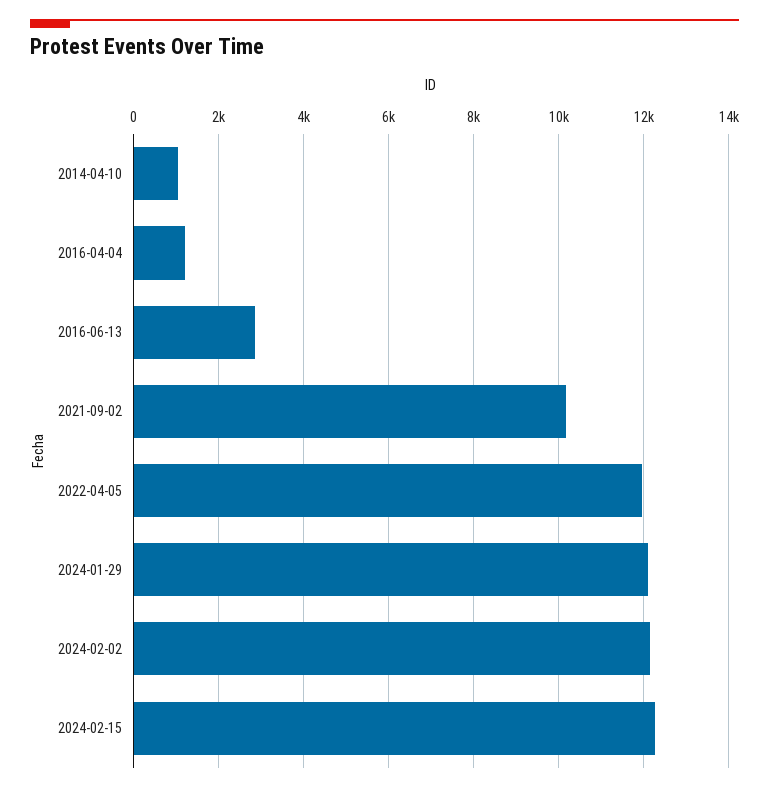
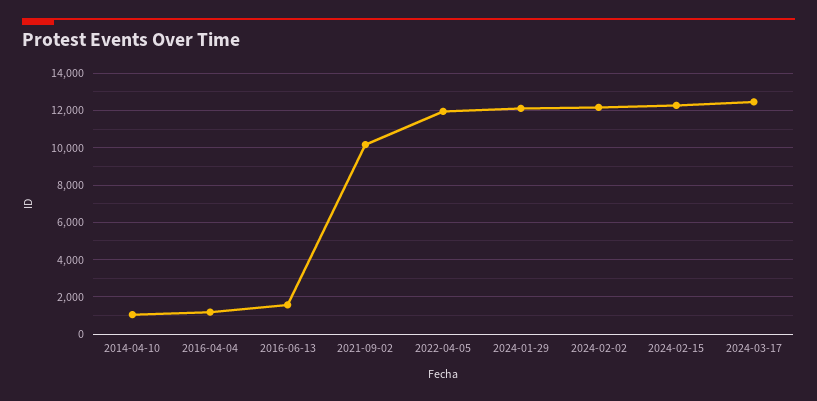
2016-06-13: 2800 -> 1500
2024-03-17: none -> 12500

